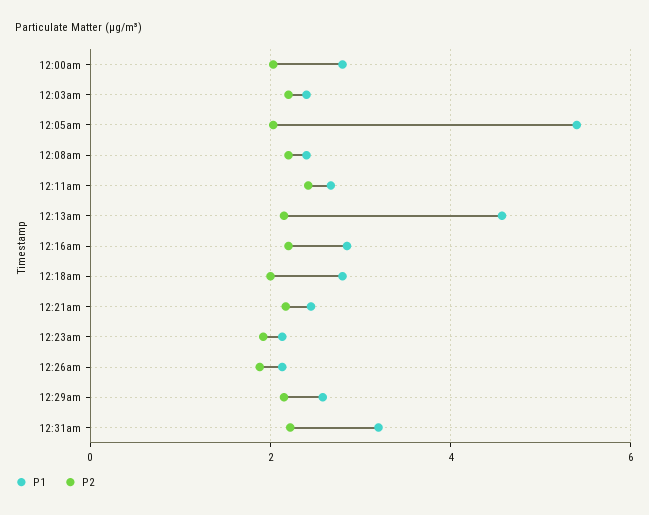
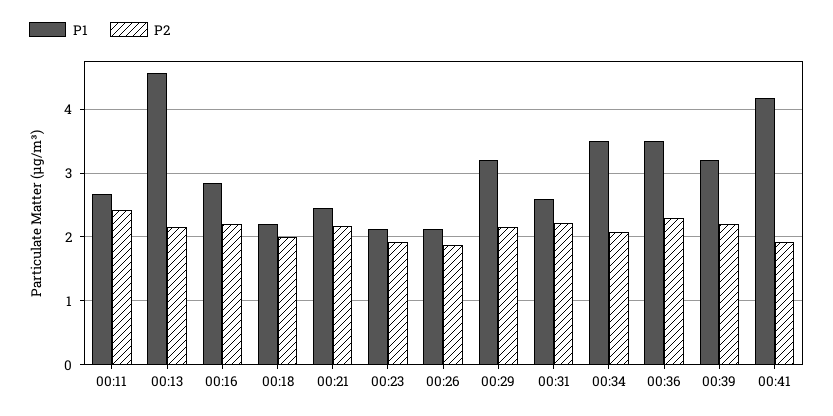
P1, 12:00am: 2.8 -> none
P2, 12:00am: 2 -> none
P1, 12:03am: 2.4 -> none
P2, 12:03am: 2.2 -> none
P1, 12:05am: 5.4 -> none
P2, 12:05am: 2 -> none
P1, 12:08am: 2.4 -> none
P2, 12:08am: 2.2 -> none
P1, 12:18am: 2.8 -> 2.2
P1, 12:29am: 2.6 -> 3.2
P1, 12:31am: 3.2 -> 2.6
P1, 00:34: none -> 3.5
P2, 00:34: none -> 2.1
P1, 00:36: none -> 3.5
P2, 00:36: none -> 2.3
P1, 00:39: none -> 3.2
P2, 00:39: none -> 2.2
P1, 00:41: none -> 4.2
P2, 00:41: none -> 1.9

